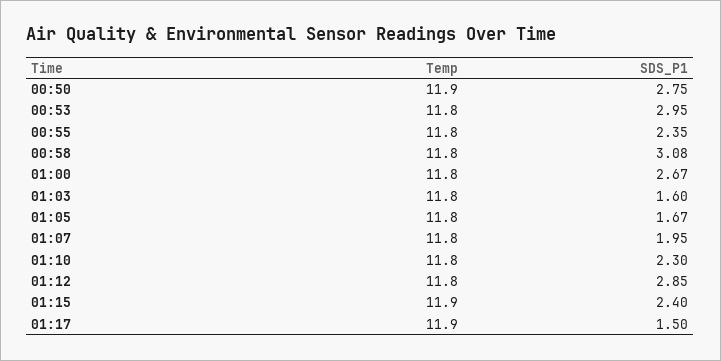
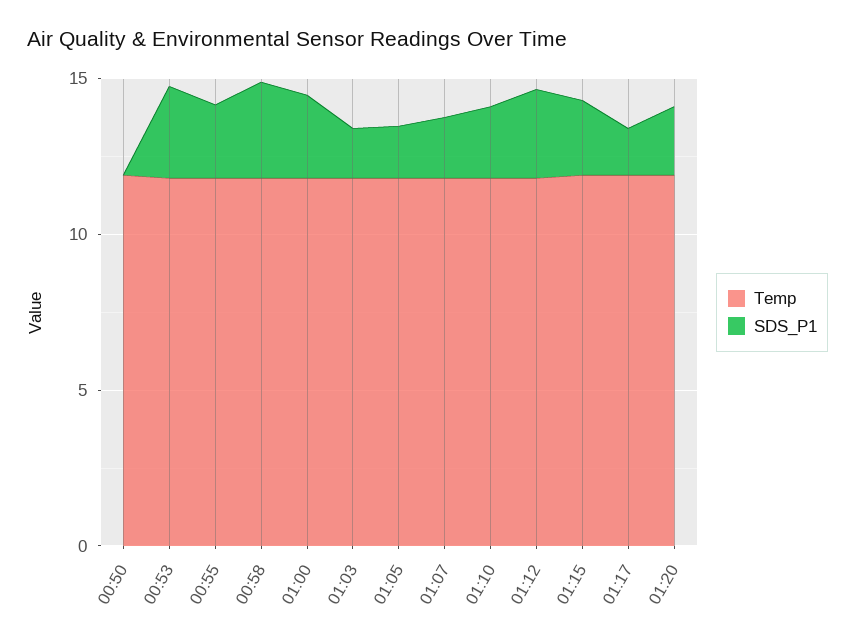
SDS_P1, 00:50: 2.75 -> 0
Temp, 01:20: none -> 12
SDS_P1, 01:20: none -> 2

